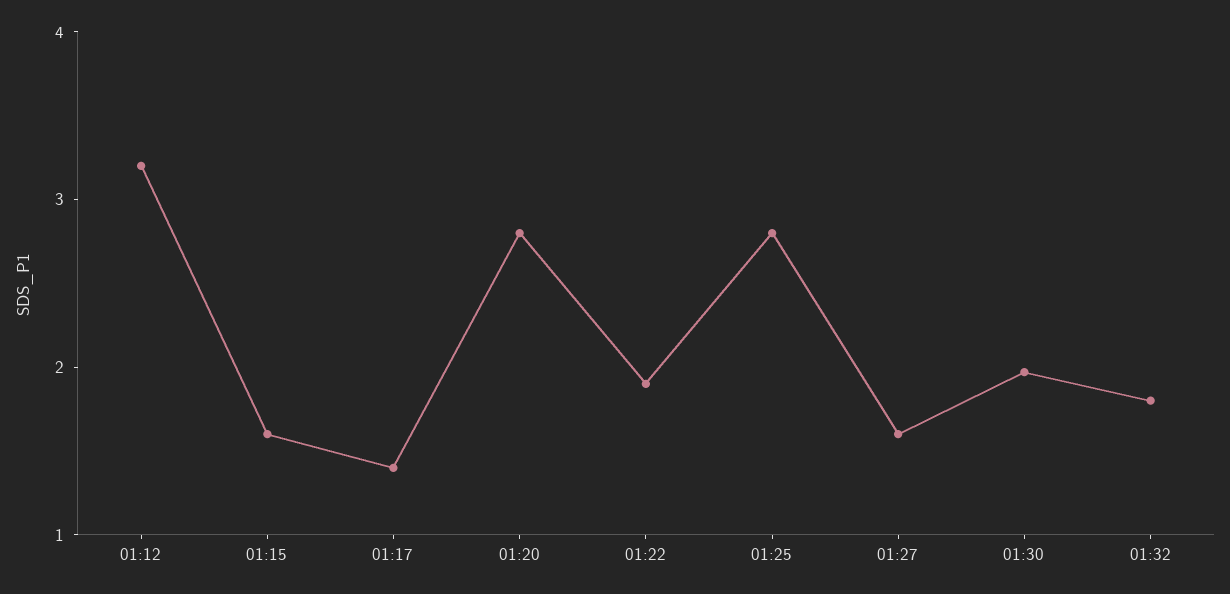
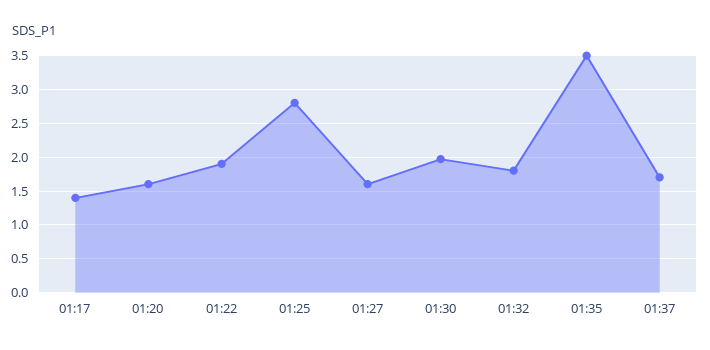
01:12: 3.2 -> none
01:15: 1.6 -> none
01:20: 2.8 -> 1.6
01:35: none -> 3.5
01:37: none -> 1.7

